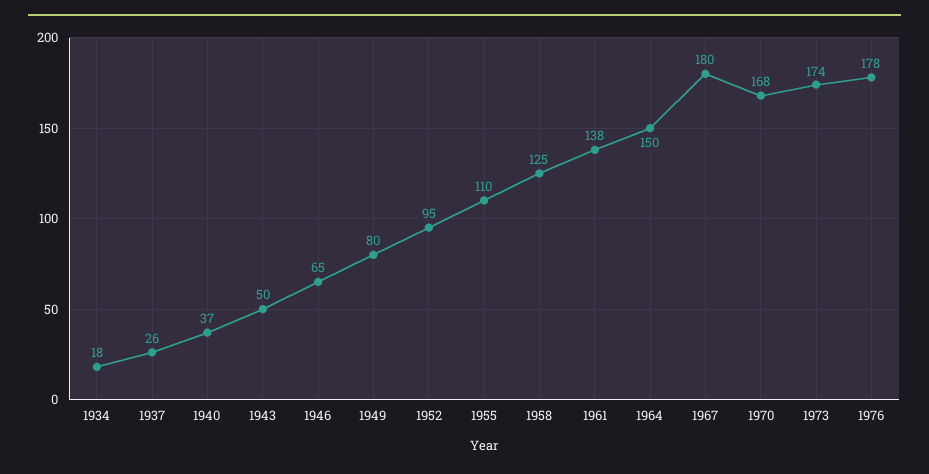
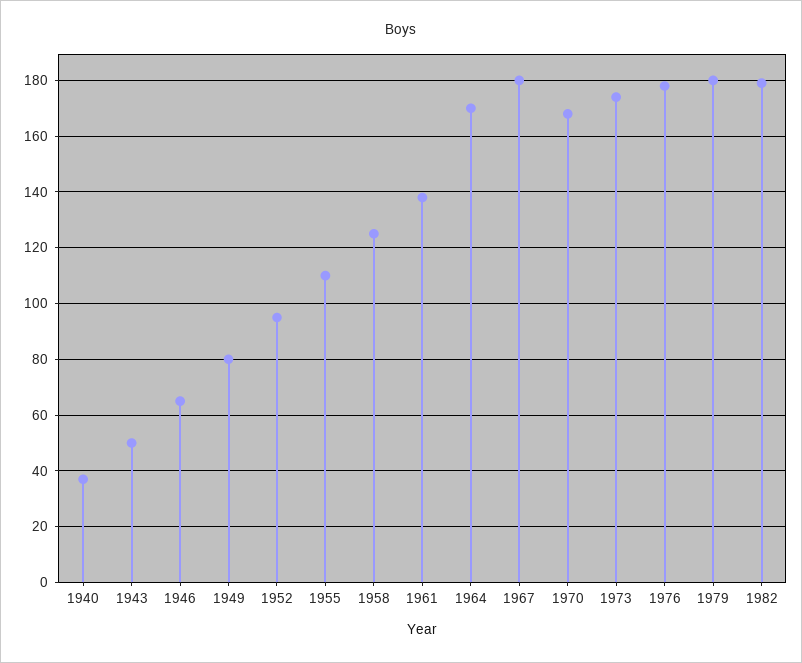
1934: 18 -> none
1937: 26 -> none
1964: 150 -> 170
1979: none -> 180
1982: none -> 180

